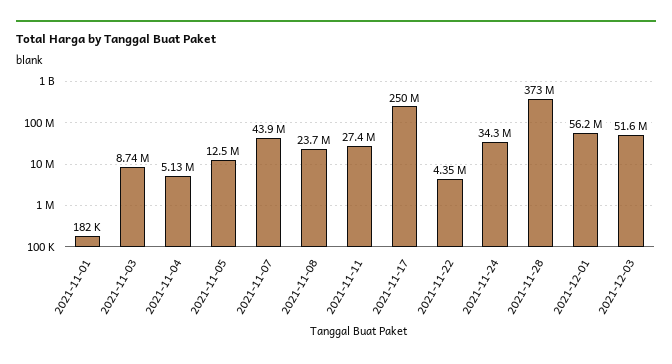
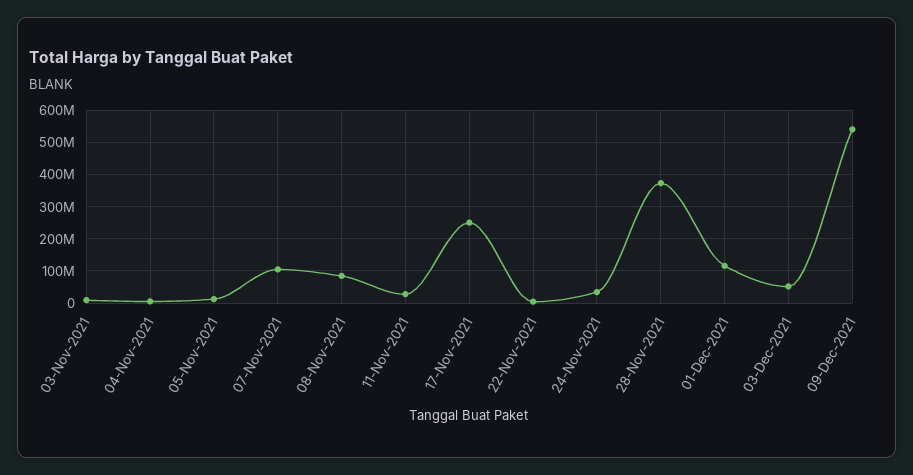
2021-11-01: 182000 -> none
2021-11-07: 43900000 -> 100000000
2021-11-08: 23700000 -> 80000000
2021-12-01: 56200000 -> 120000000
09-Dec-2021: none -> 540000000

